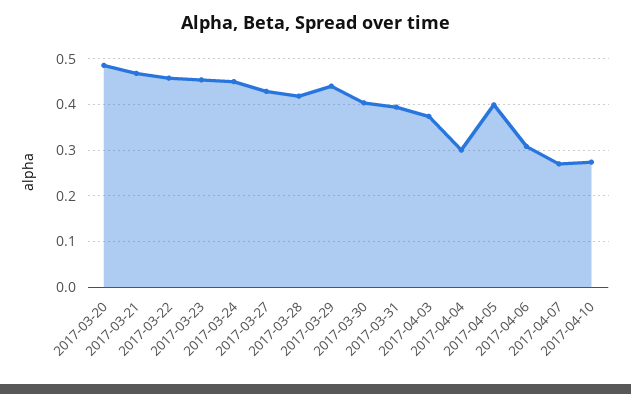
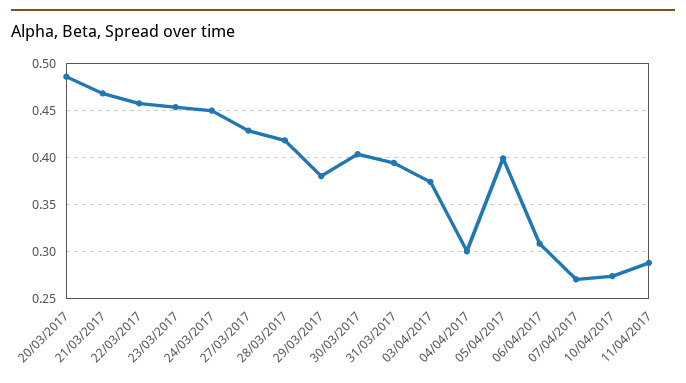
2017-03-29: 0.44 -> 0.38
11/04/2017: none -> 0.29

